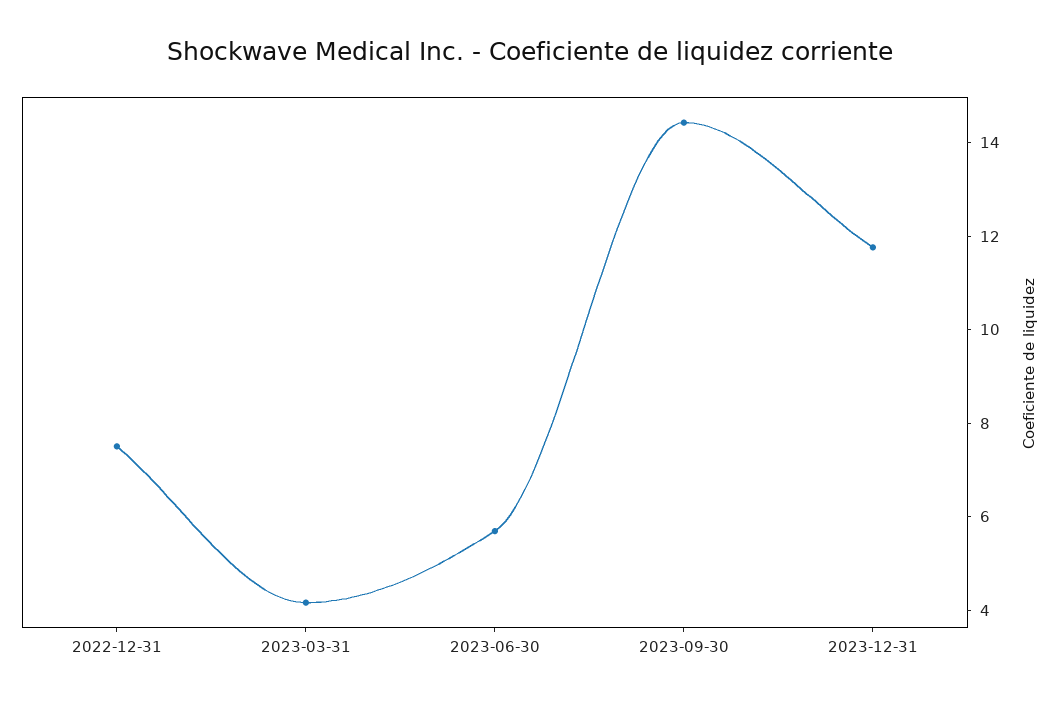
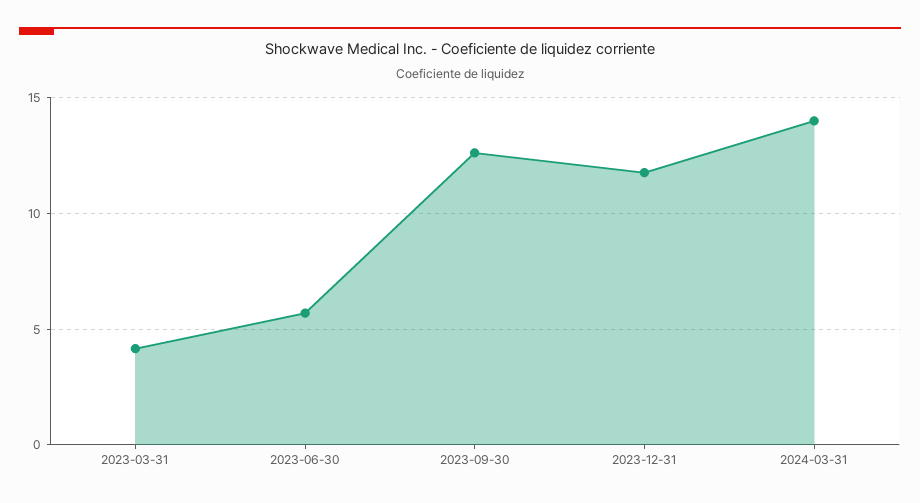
2022-12-31: 7.5 -> none
2023-09-30: 14.5 -> 12.5
2024-03-31: none -> 14

